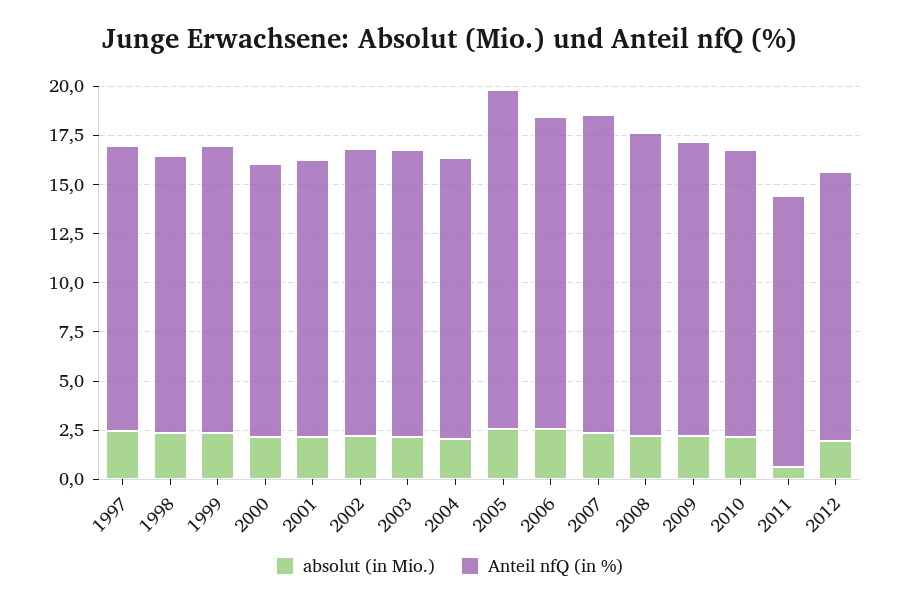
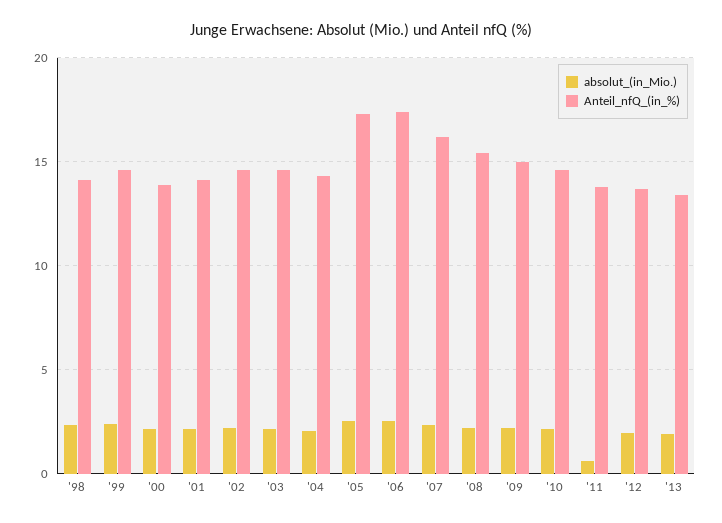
absolut (in Mio.), 1997: 2.5 -> none
Anteil nfQ (in %), 1997: 14.5 -> none
Anteil nfQ (in %), 2006: 16 -> 17.5
absolut (in Mio.), '13: none -> 2
Anteil nfQ (in %), '13: none -> 13.5

